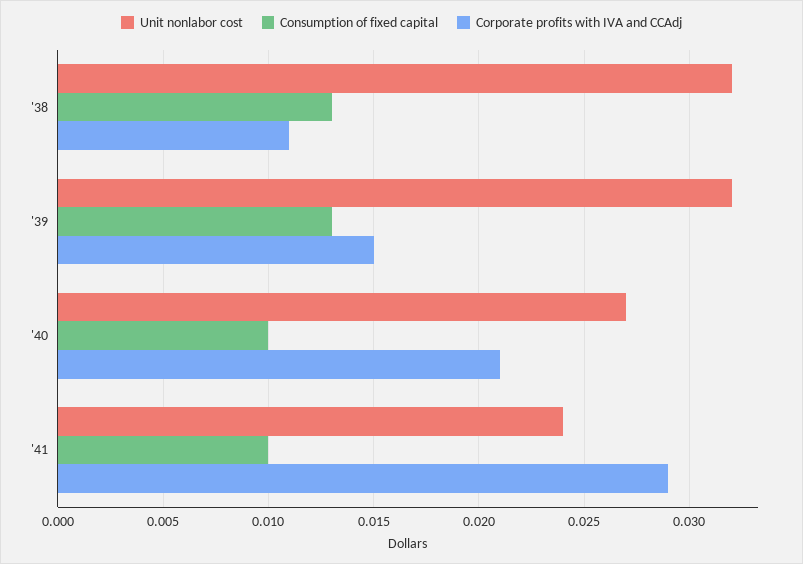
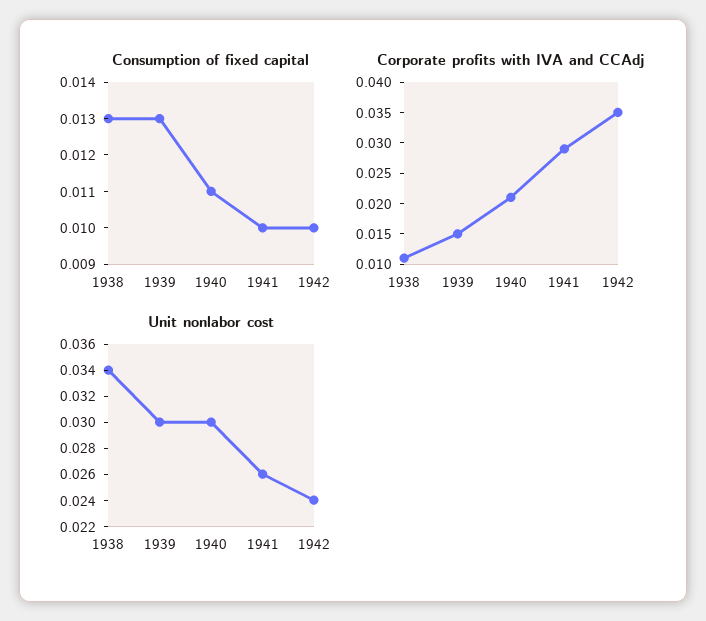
Unit nonlabor cost, '38: 0.032 -> 0.034
Unit nonlabor cost, '39: 0.032 -> 0.03
Unit nonlabor cost, '40: 0.027 -> 0.03
Consumption of fixed capital, '40: 0.01 -> 0.011
Unit nonlabor cost, '41: 0.024 -> 0.026
Consumption of fixed capital, 1942: none -> 0.01
Corporate profits with IVA and CCAdj, 1942: none -> 0.035
Unit nonlabor cost, 1942: none -> 0.024

